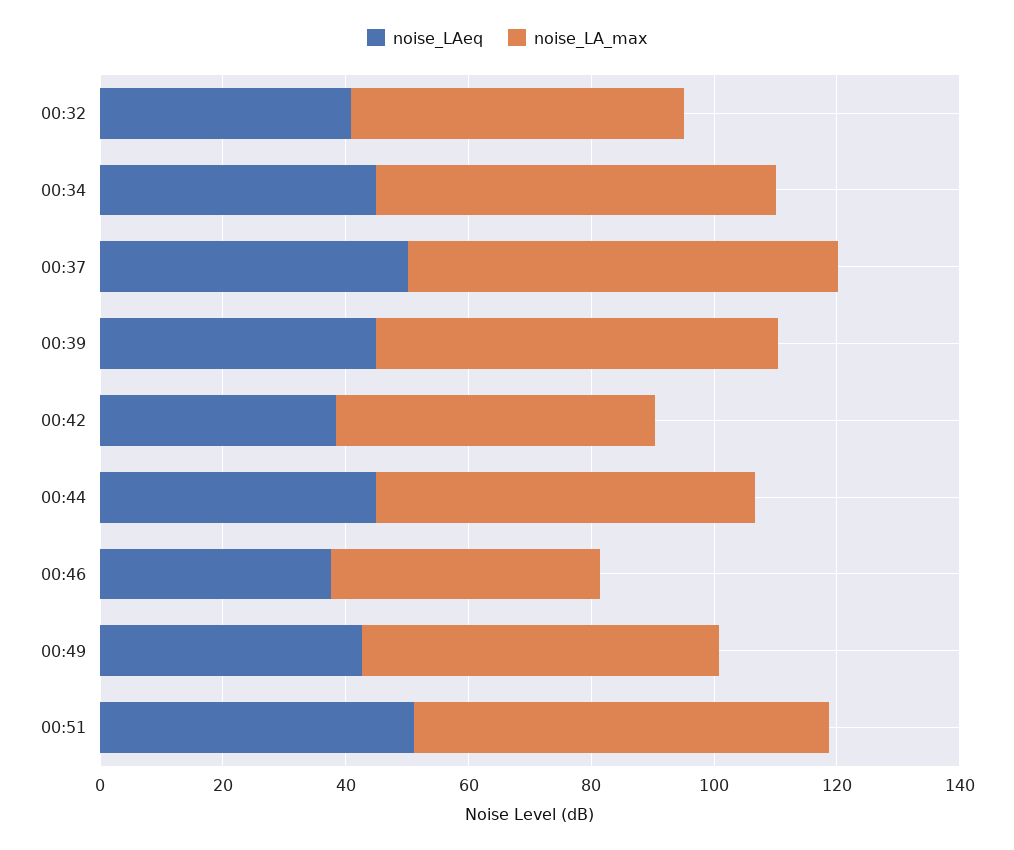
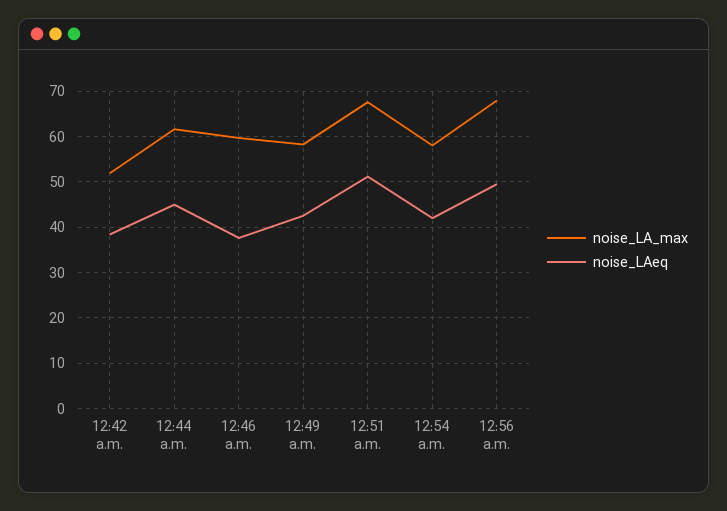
noise_LAeq, 00:32: 40 -> none
noise_LA_max, 00:32: 55 -> none
noise_LAeq, 00:34: 45 -> none
noise_LA_max, 00:34: 65 -> none
noise_LAeq, 00:37: 50 -> none
noise_LA_max, 00:37: 70 -> none
noise_LAeq, 00:39: 45 -> none
noise_LA_max, 00:39: 65 -> none
noise_LA_max, 00:46: 45 -> 60
noise_LA_max, 12:54 a.m.: none -> 58
noise_LAeq, 12:54 a.m.: none -> 42
noise_LA_max, 12:56 a.m.: none -> 68
noise_LAeq, 12:56 a.m.: none -> 50

